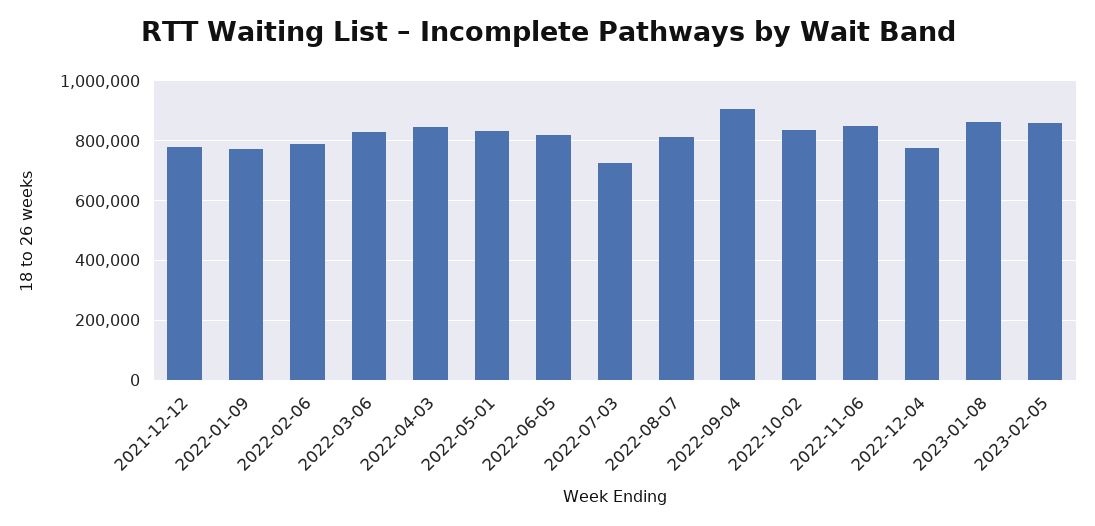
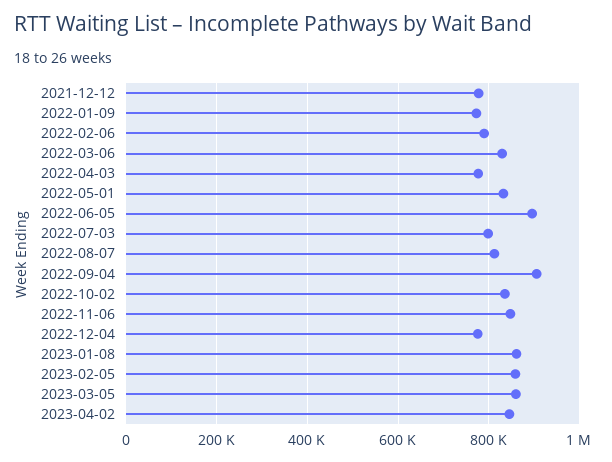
2022-04-03: 850000 -> 780000
2022-06-05: 825000 -> 900000
2022-07-03: 725000 -> 800000
2023-03-05: none -> 860000
2023-04-02: none -> 840000

